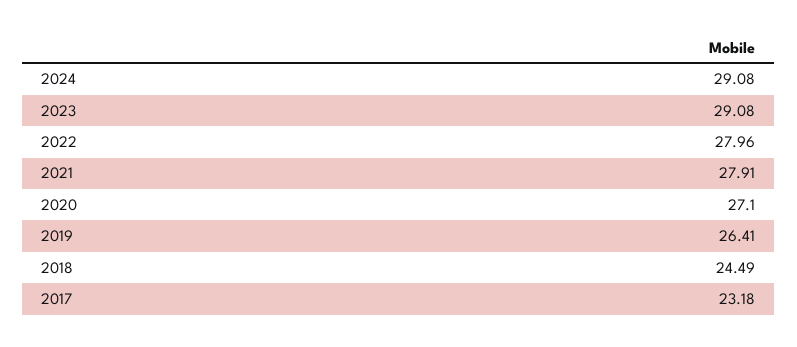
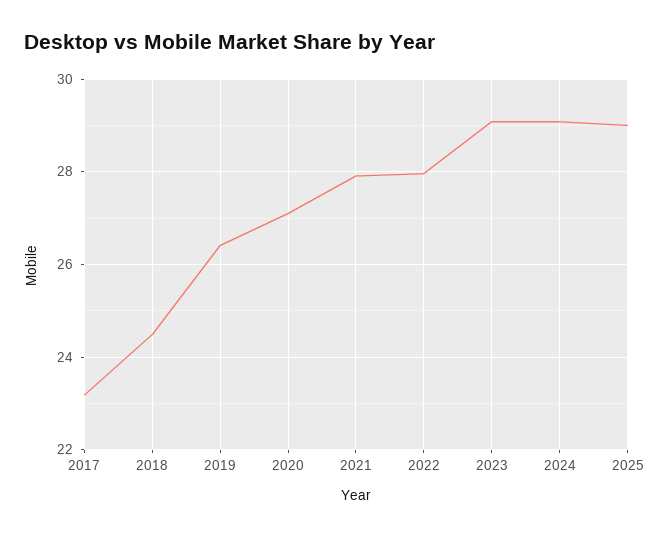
2025: none -> 29

